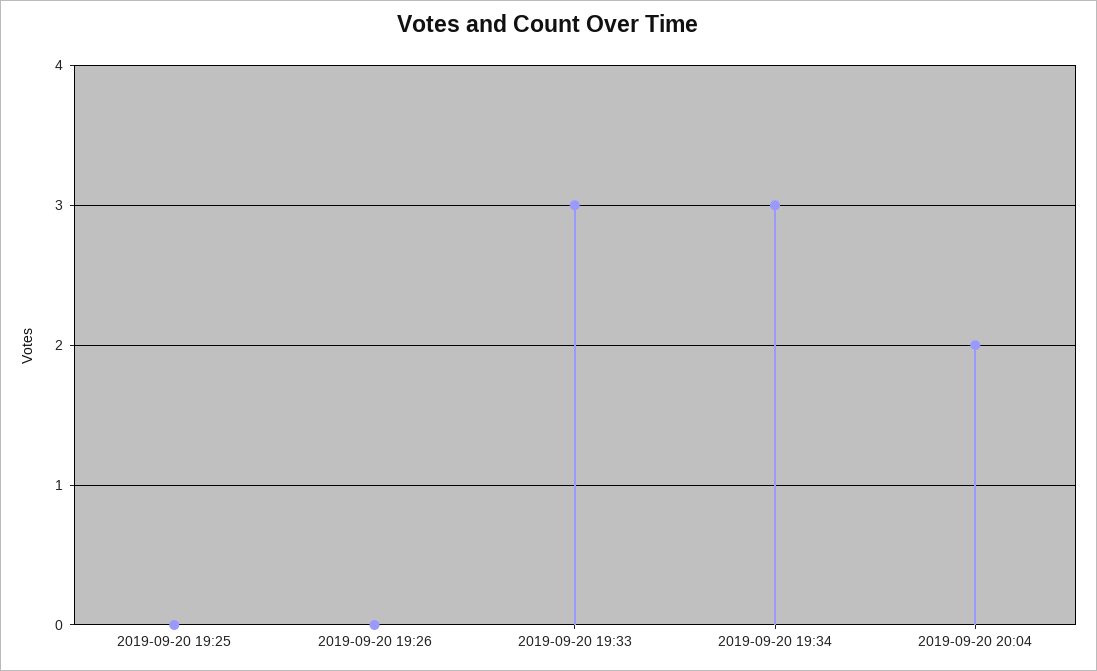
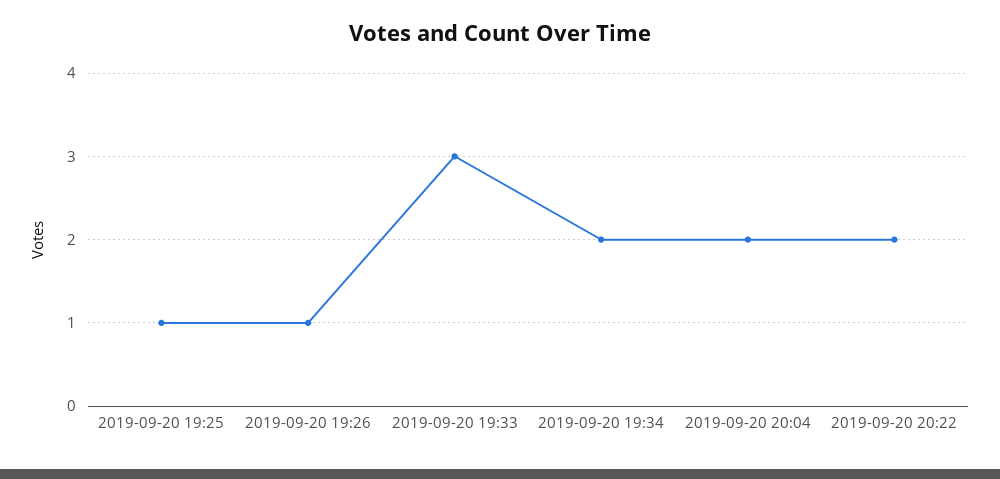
2019-09-20 19:25: 0 -> 1
2019-09-20 19:26: 0 -> 1
2019-09-20 19:34: 3 -> 2
2019-09-20 20:22: none -> 2

